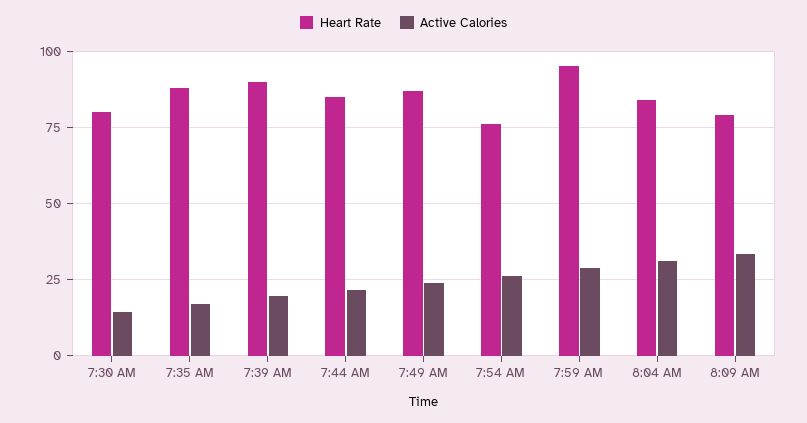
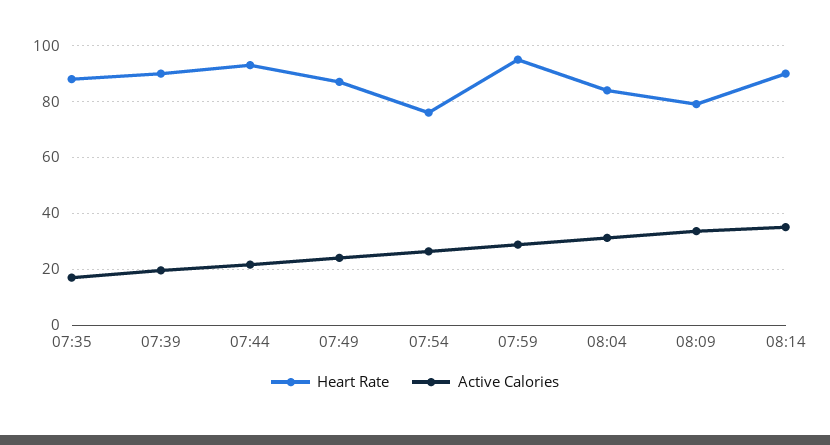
Heart Rate, 7:30 AM: 80 -> none
Active Calories, 7:30 AM: 15 -> none
Heart Rate, 7:44 AM: 85 -> 92.5
Heart Rate, 08:14: none -> 90
Active Calories, 08:14: none -> 35

